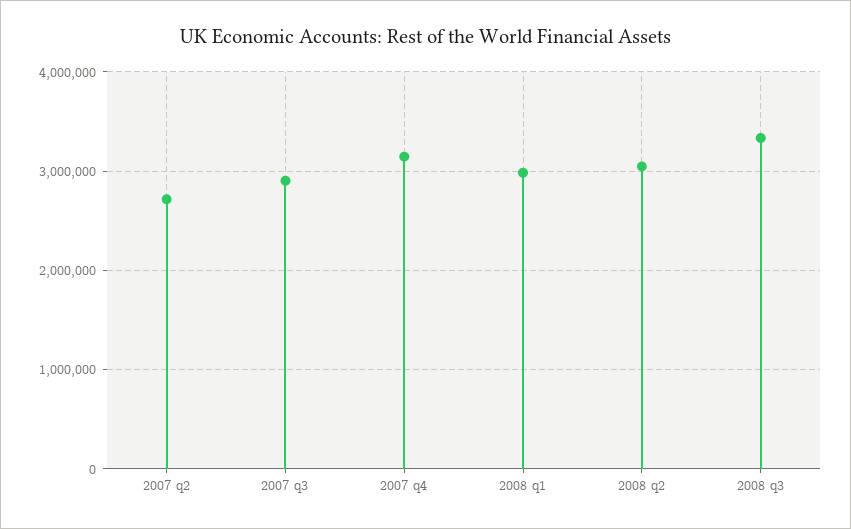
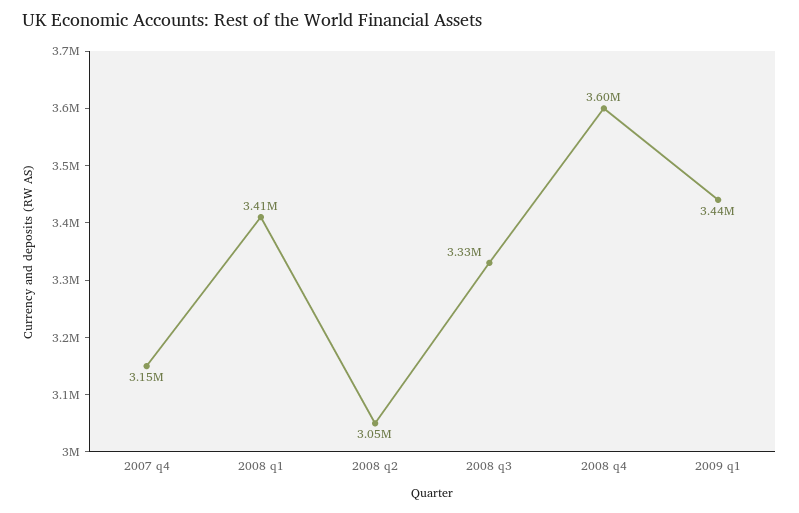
2007 q2: 2700000 -> none
2007 q3: 2900000 -> none
2008 q1: 3000000 -> 3410000
2008 q4: none -> 3600000
2009 q1: none -> 3440000

